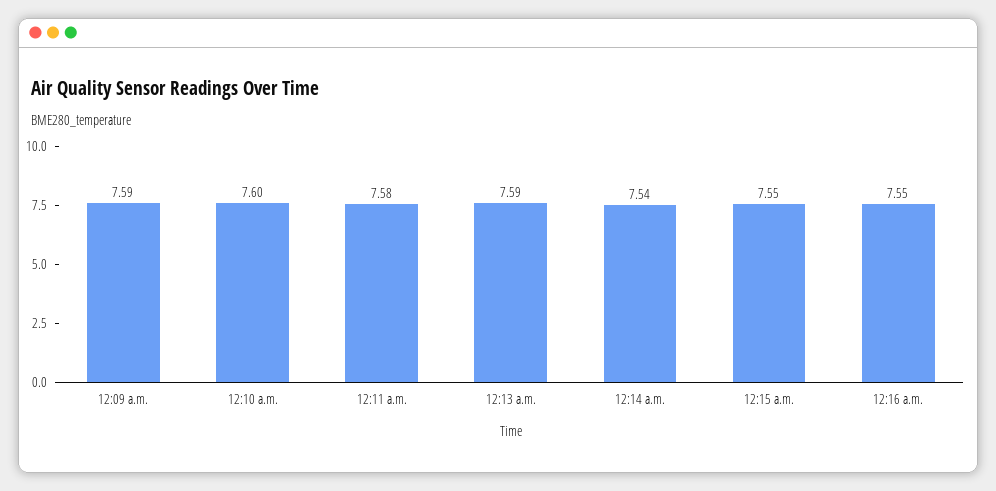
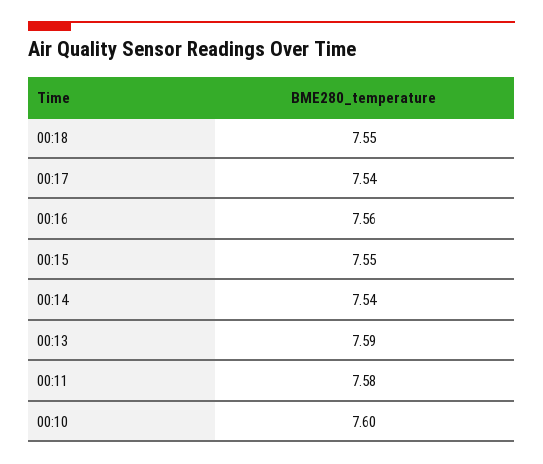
12:09 a.m.: 7.59 -> none
12:16 a.m.: 7.55 -> 7.56
00:18: none -> 7.55
00:17: none -> 7.54

